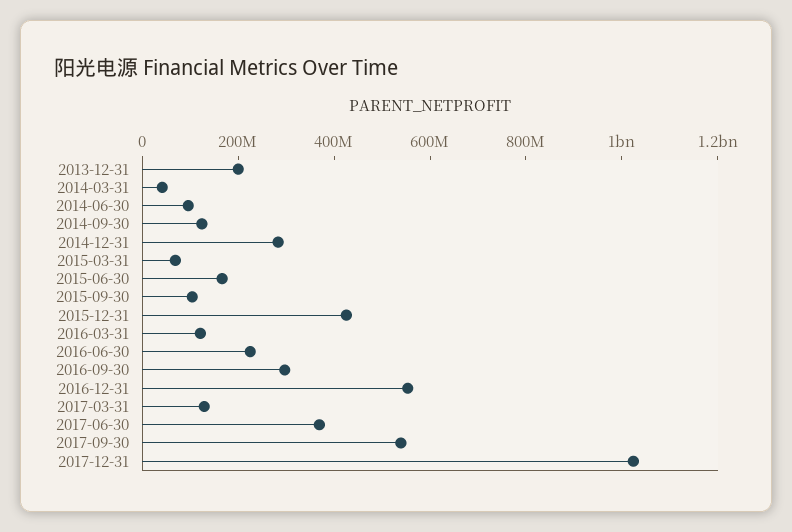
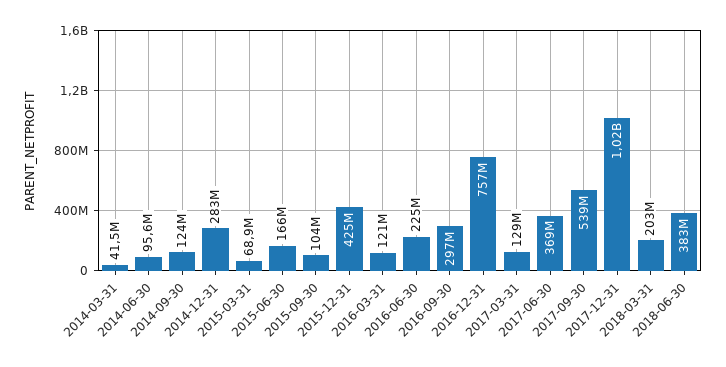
2013-12-31: 200000000 -> none
2016-12-31: 550000000 -> 757000000
2018-03-31: none -> 203000000
2018-06-30: none -> 383000000

